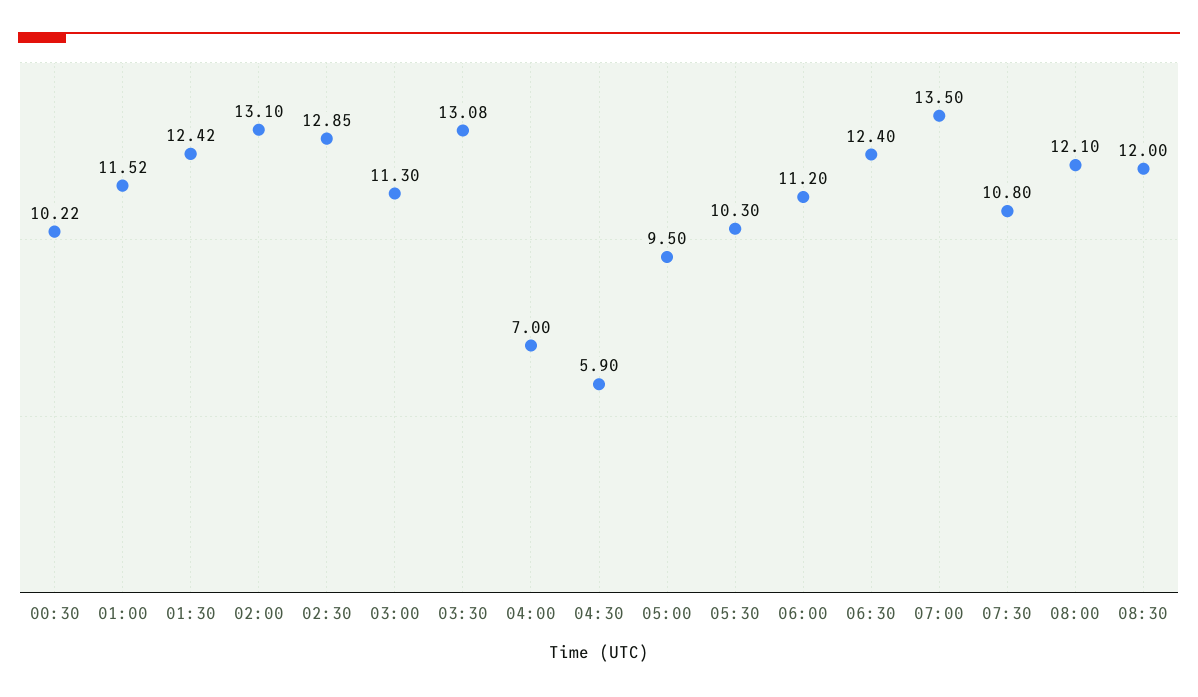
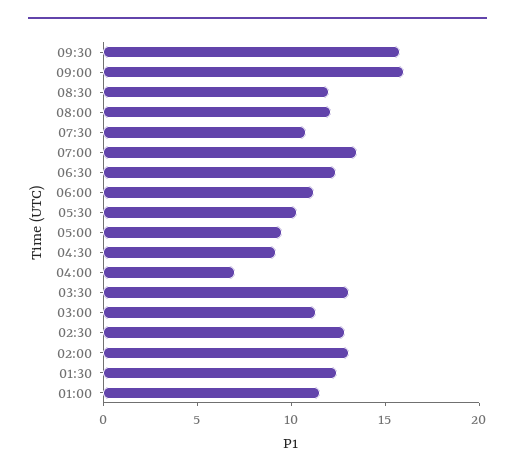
00:30: 10.22 -> none
04:30: 5.9 -> 9
09:30: none -> 16
09:00: none -> 16

